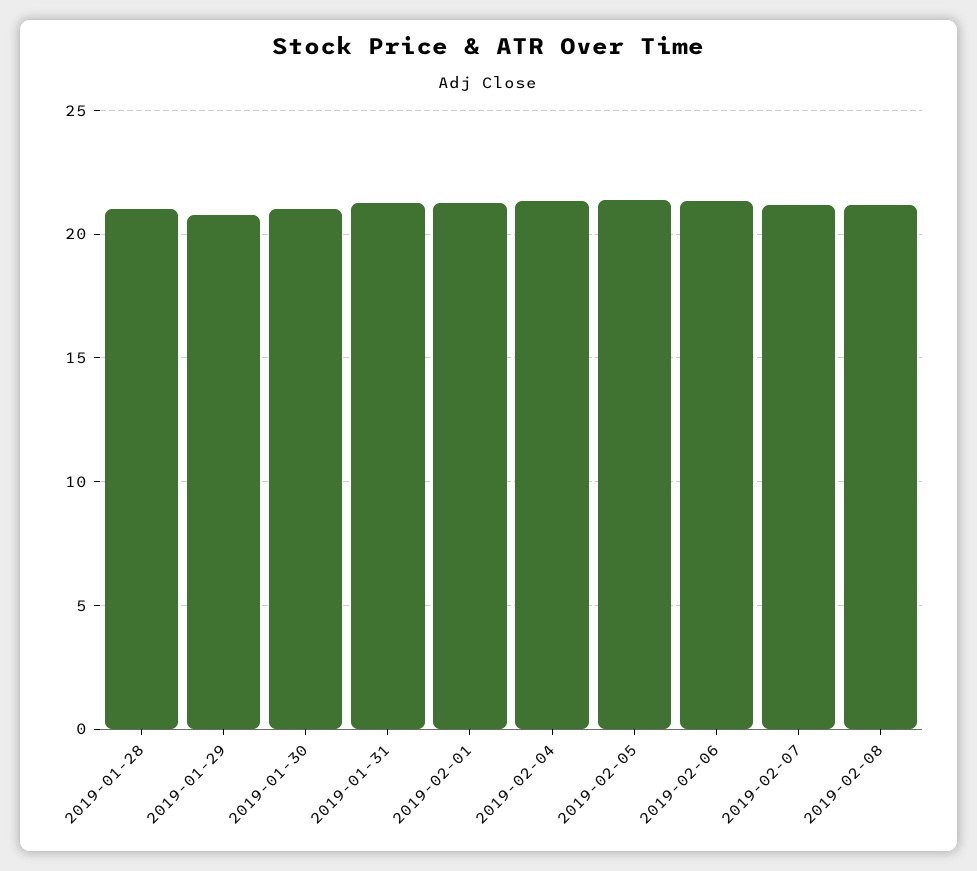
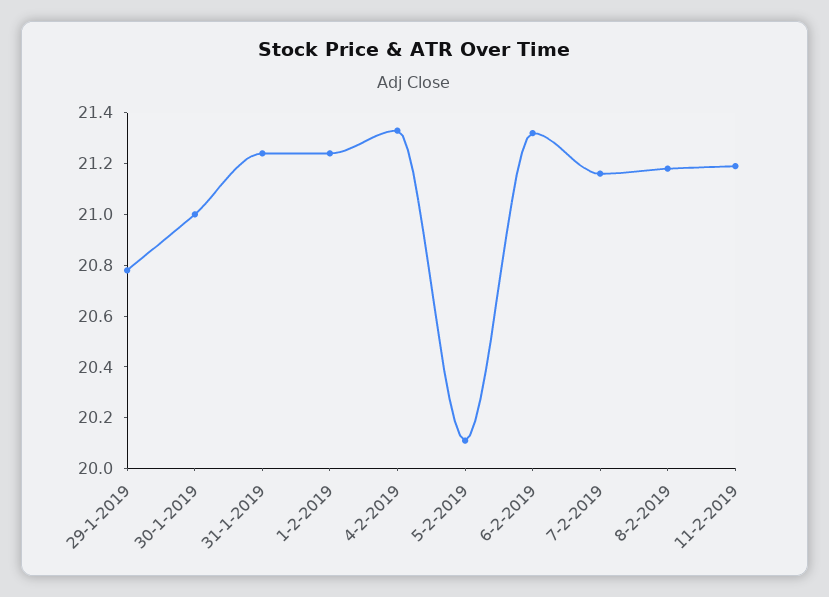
2019-01-28: 21 -> none
2019-02-05: 21.5 -> 20.1
11-2-2019: none -> 21.2

